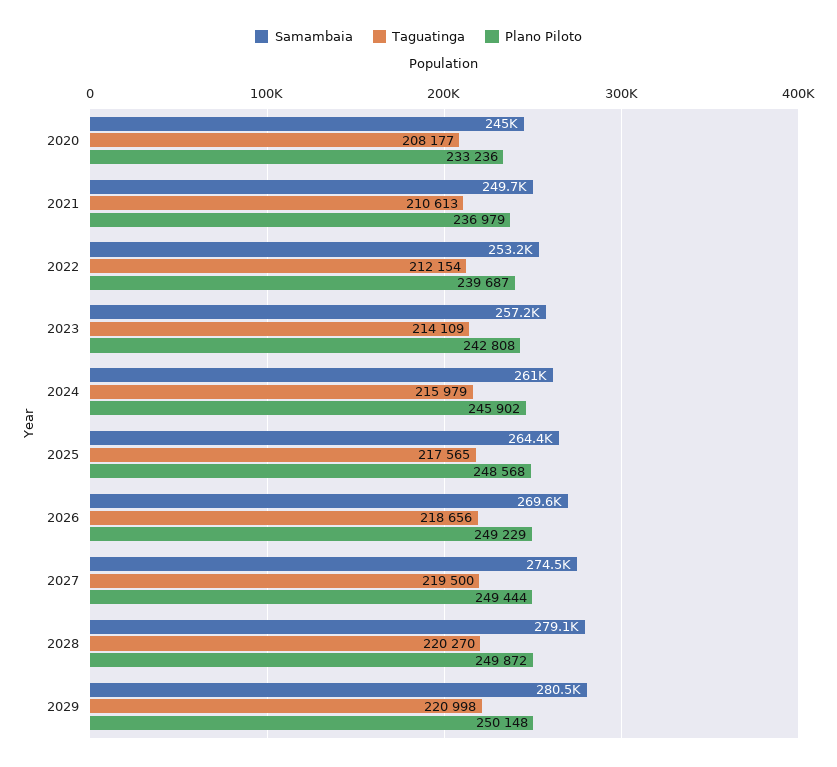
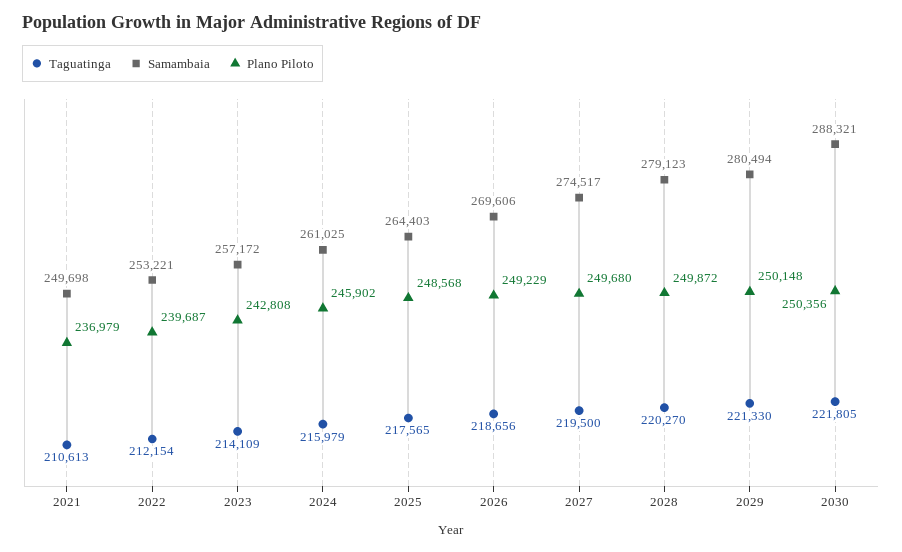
Samambaia, 2020: 245000 -> none
Taguatinga, 2020: 208177 -> none
Plano Piloto, 2020: 233236 -> none
Plano Piloto, 2027: 249444 -> 249680
Taguatinga, 2029: 220998 -> 221330
Taguatinga, 2030: none -> 221805
Samambaia, 2030: none -> 288321
Plano Piloto, 2030: none -> 250356

